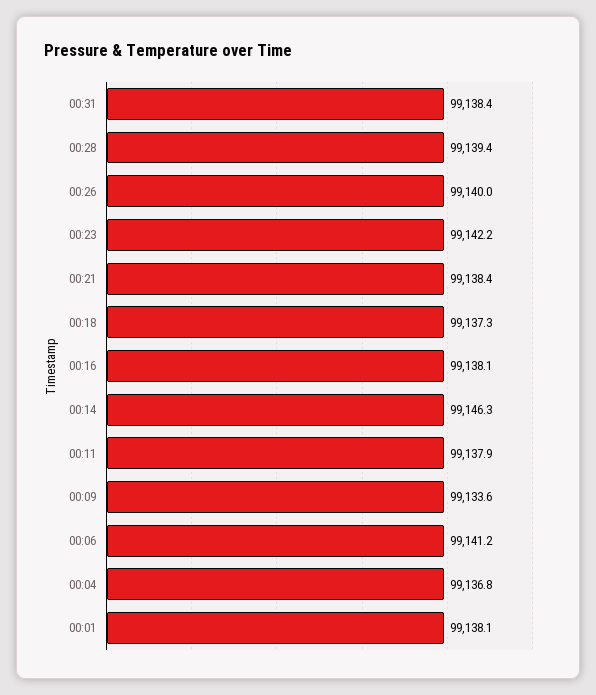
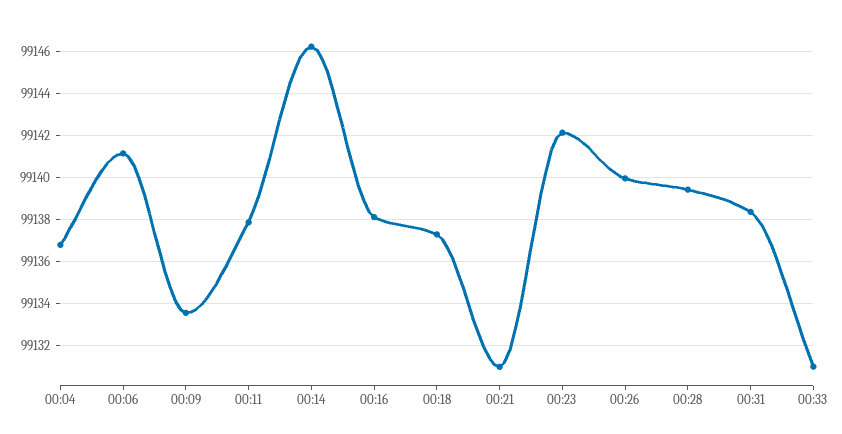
00:21: 99138.4 -> 99131
00:01: 99138.1 -> none
00:33: none -> 99131

